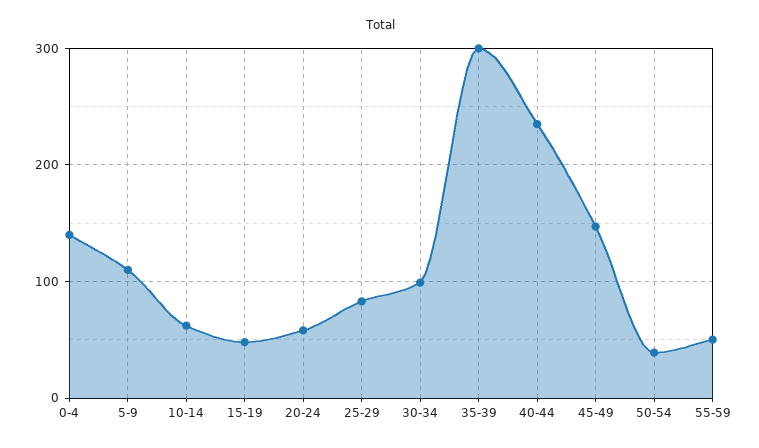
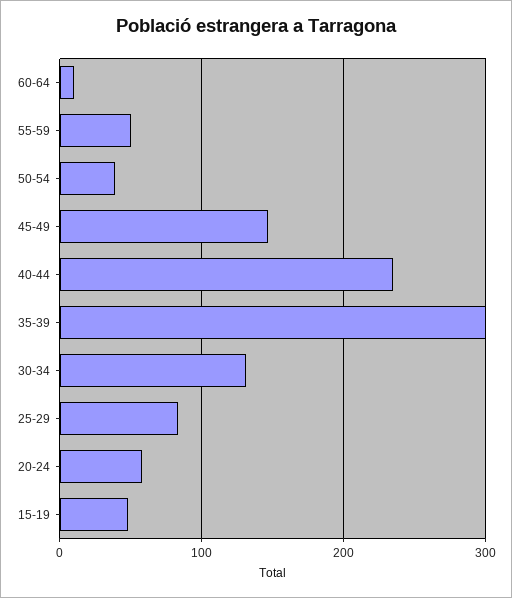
0-4: 140 -> none
5-9: 110 -> none
10-14: 60 -> none
30-34: 100 -> 130
60-64: none -> 10

